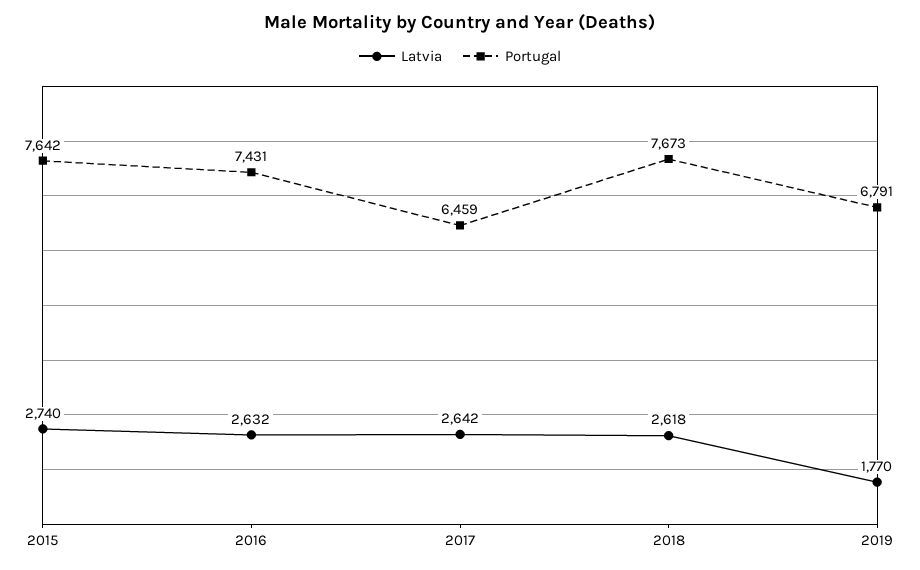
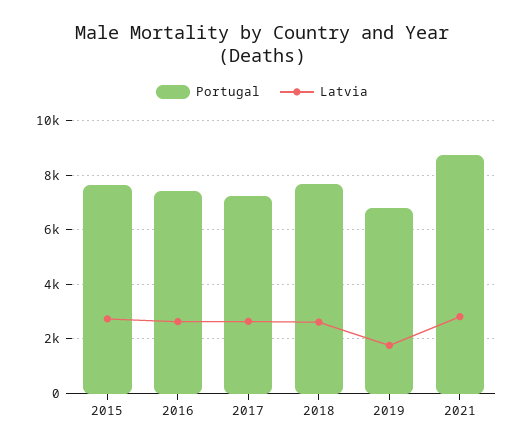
Portugal, 2017: 6459 -> 7250
Portugal, 2021: none -> 8750
Latvia, 2021: none -> 2750

